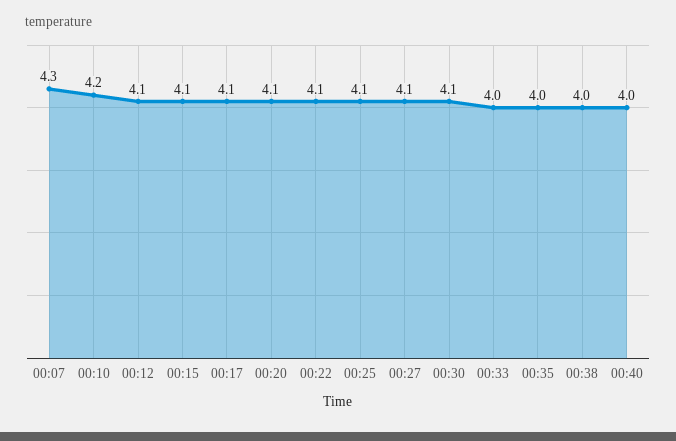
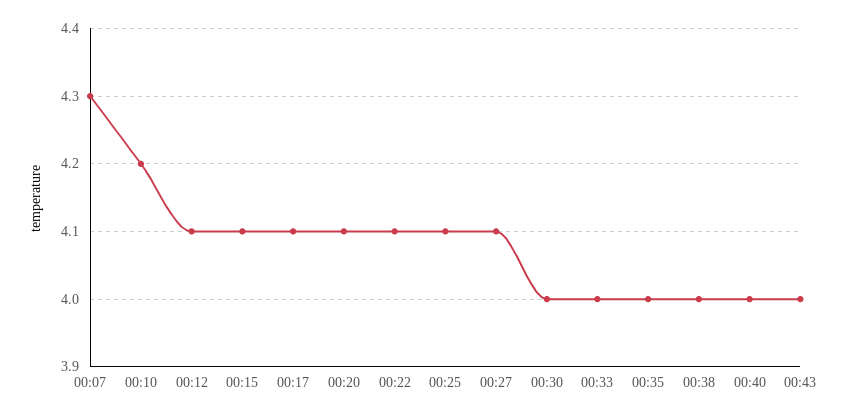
00:30: 4.1 -> 4
00:43: none -> 4

